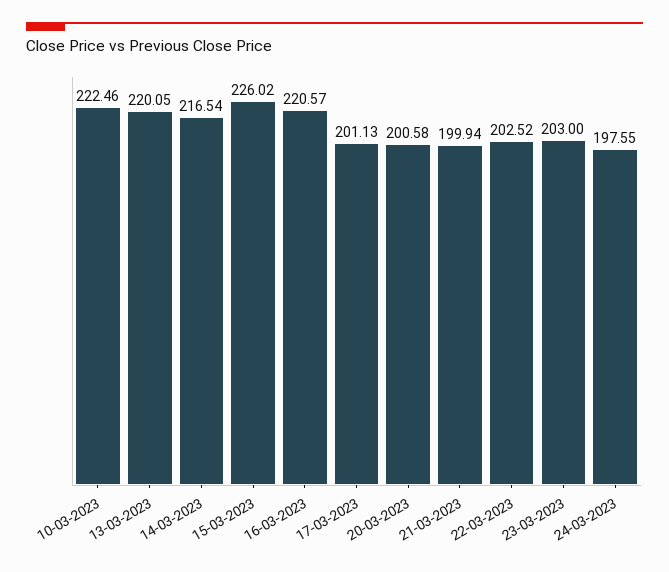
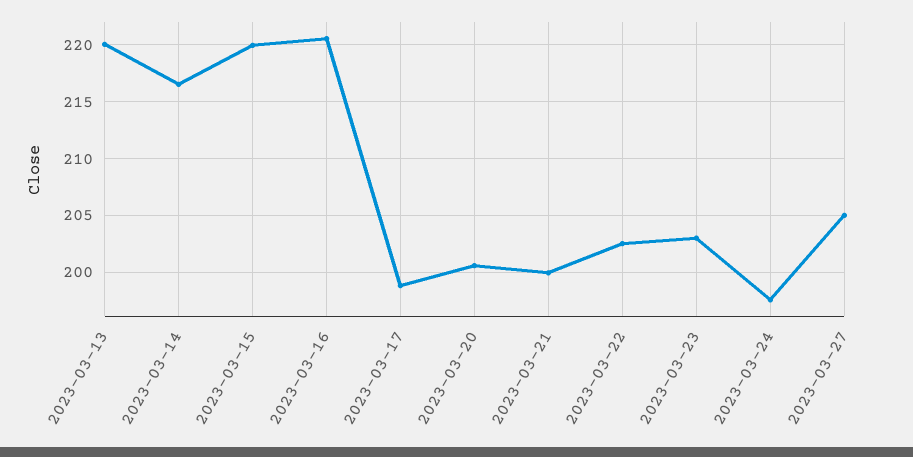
10-03-2023: 222.46 -> none
15-03-2023: 226.02 -> 220
17-03-2023: 201.13 -> 199
2023-03-27: none -> 205

